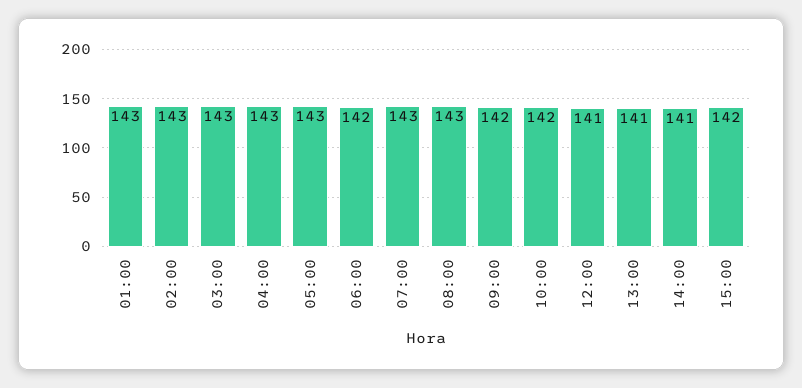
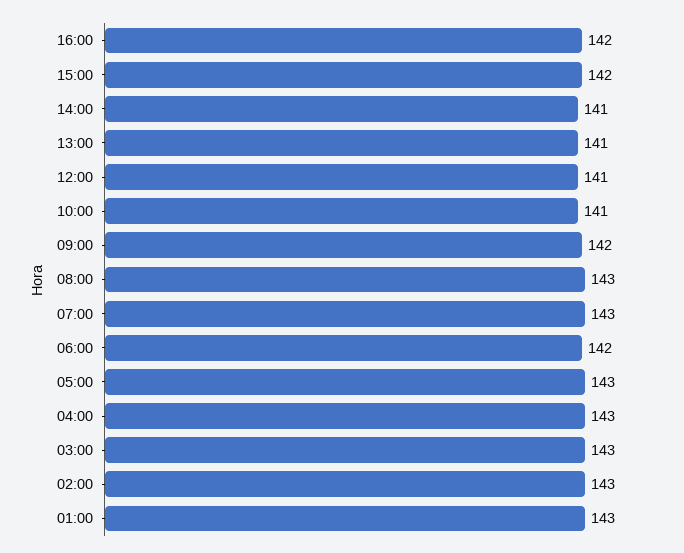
10:00: 142 -> 141
16:00: none -> 142

